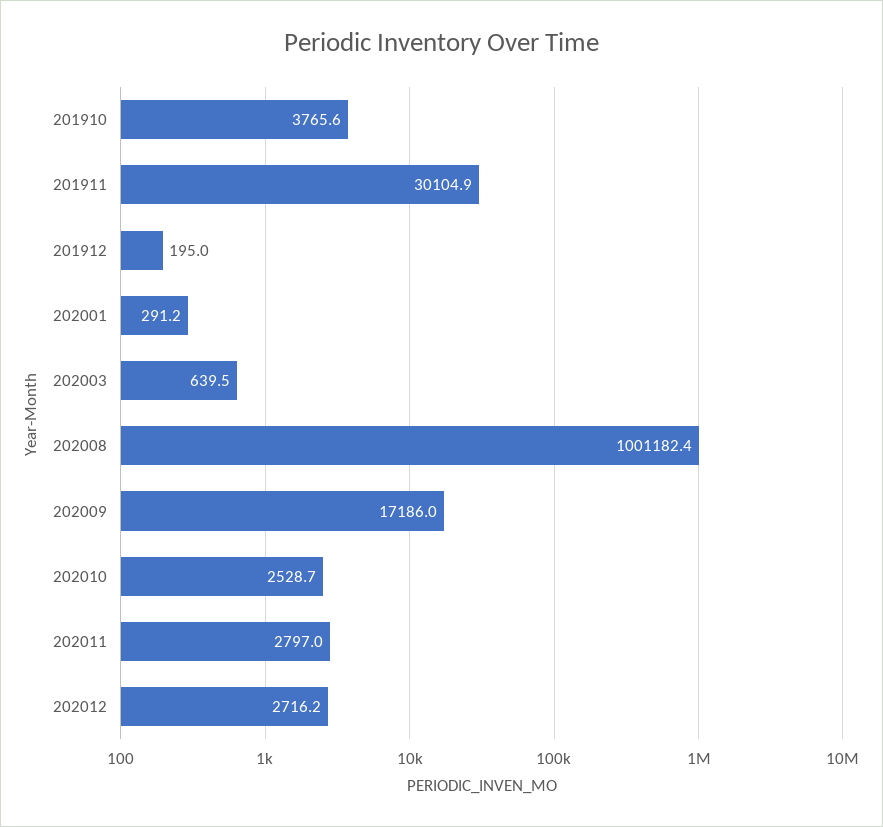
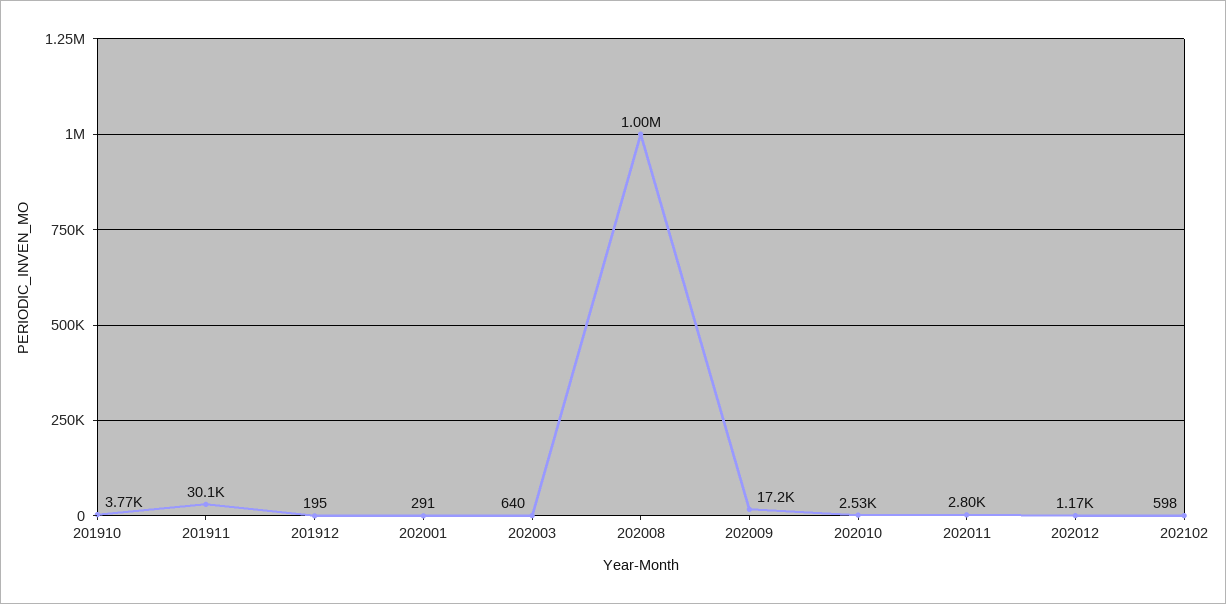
202012: 2716.2 -> 1170
202102: none -> 598

